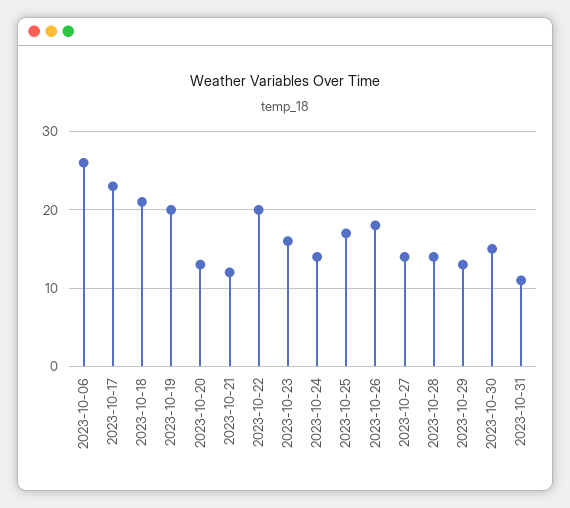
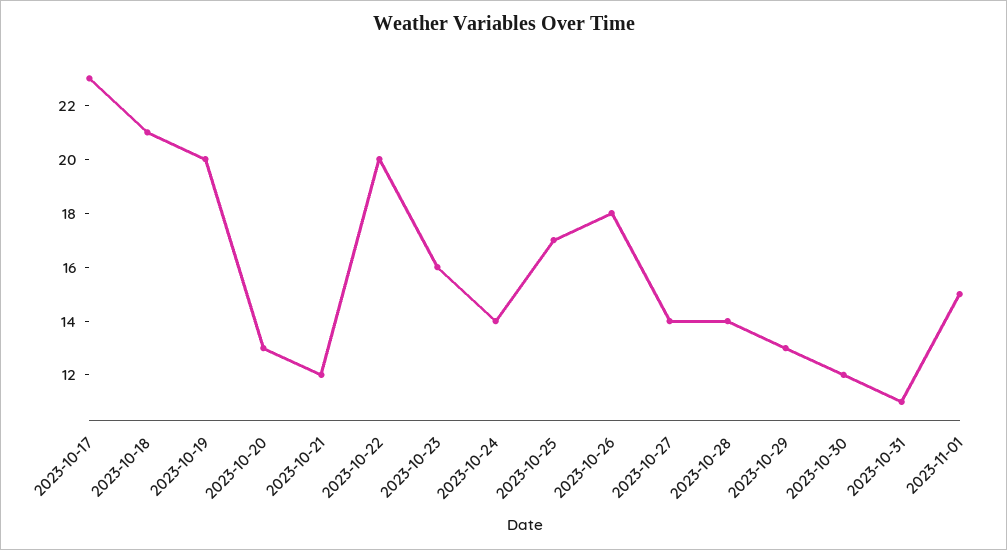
2023-10-06: 26 -> none
2023-10-30: 15 -> 12
2023-11-01: none -> 15

